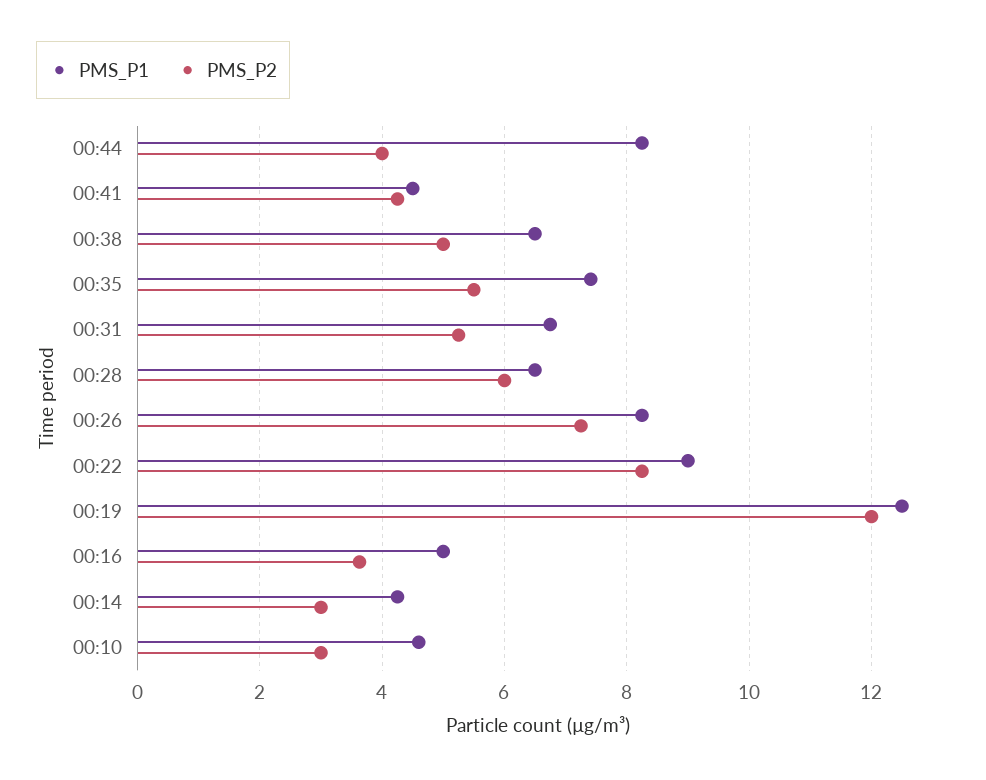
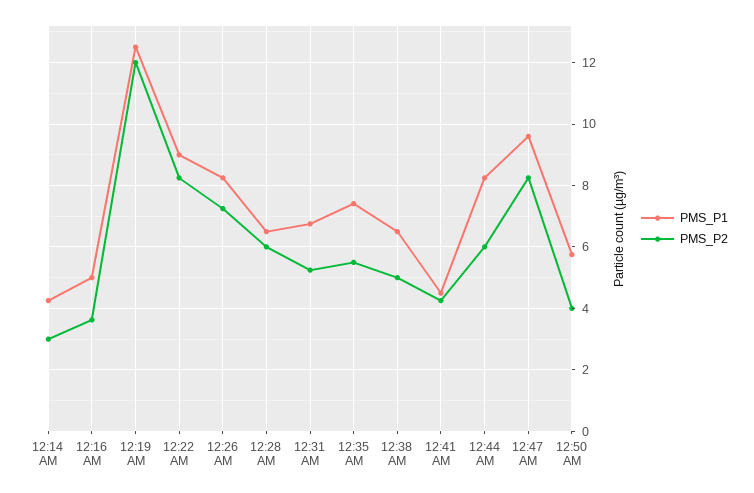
PMS_P2, 00:44: 4 -> 6
PMS_P1, 00:10: 4.6 -> none
PMS_P2, 00:10: 3 -> none
PMS_P1, 12:47 AM: none -> 9.6
PMS_P2, 12:47 AM: none -> 8.2
PMS_P1, 12:50 AM: none -> 5.8
PMS_P2, 12:50 AM: none -> 4

